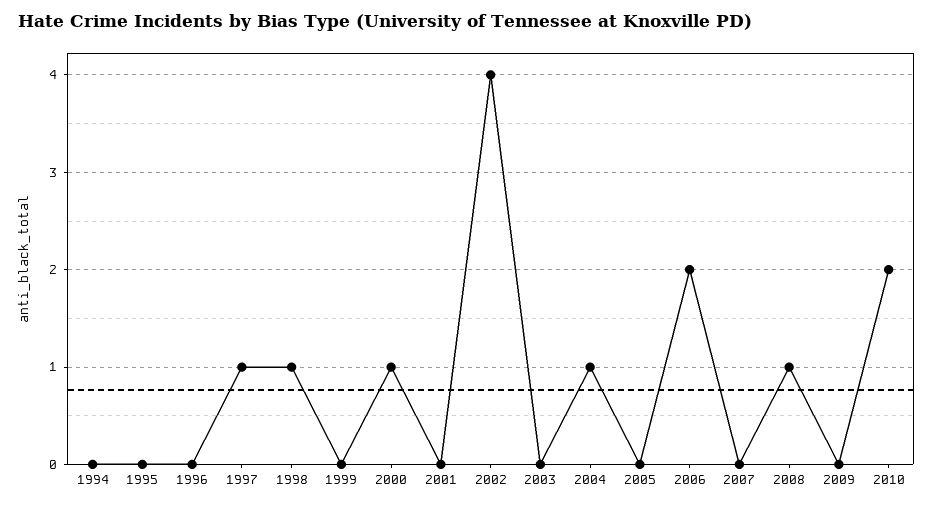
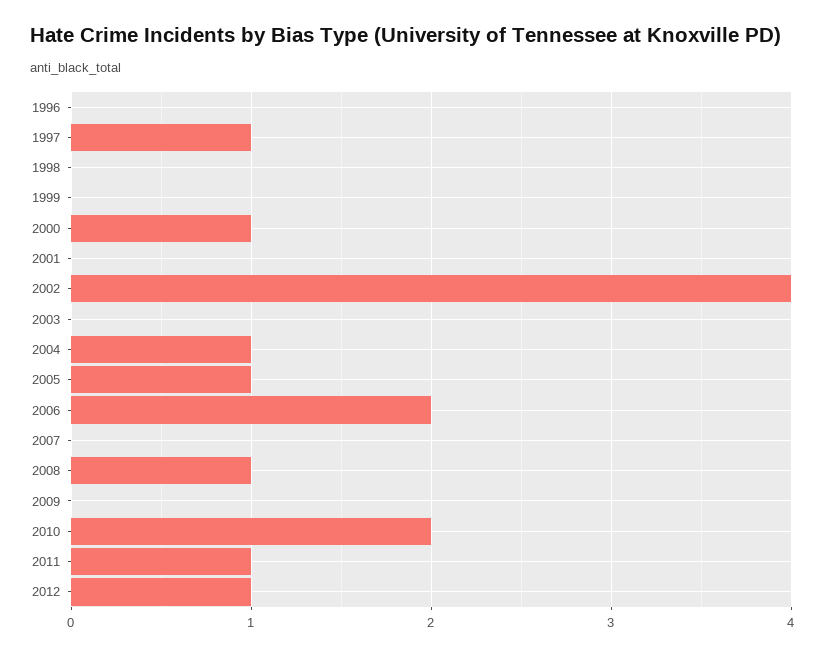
1994: 0 -> none
1995: 0 -> none
1998: 1 -> 0
2005: 0 -> 1
2011: none -> 1
2012: none -> 1

